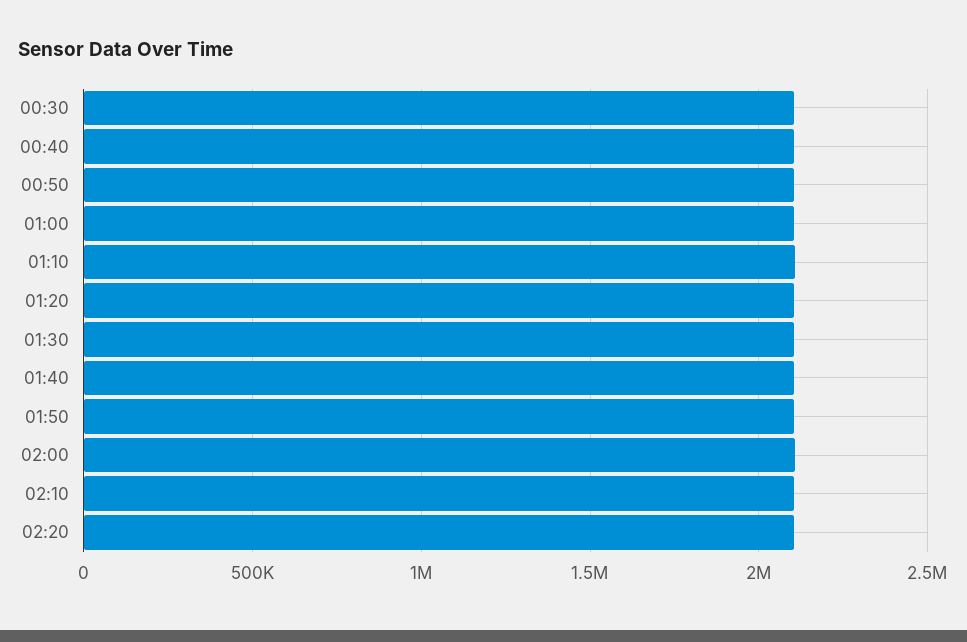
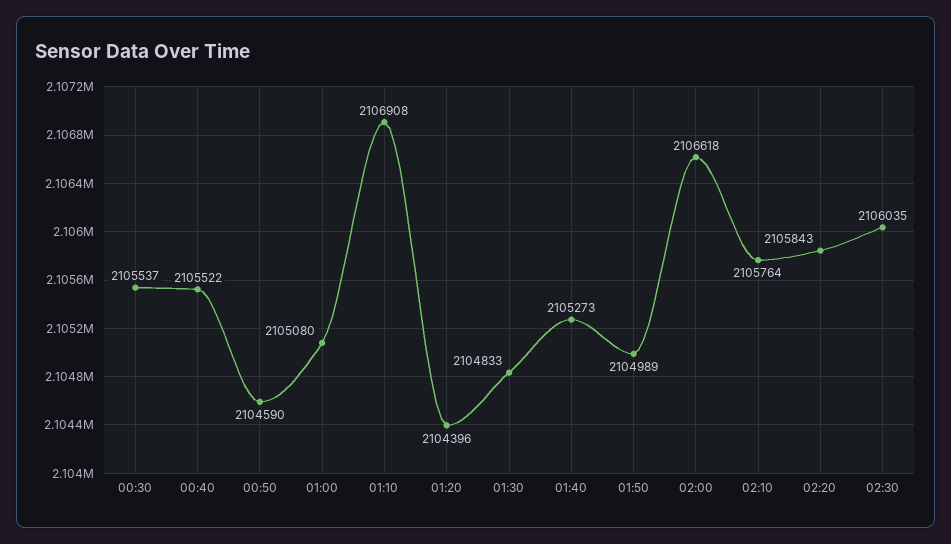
02:30: none -> 2106035

